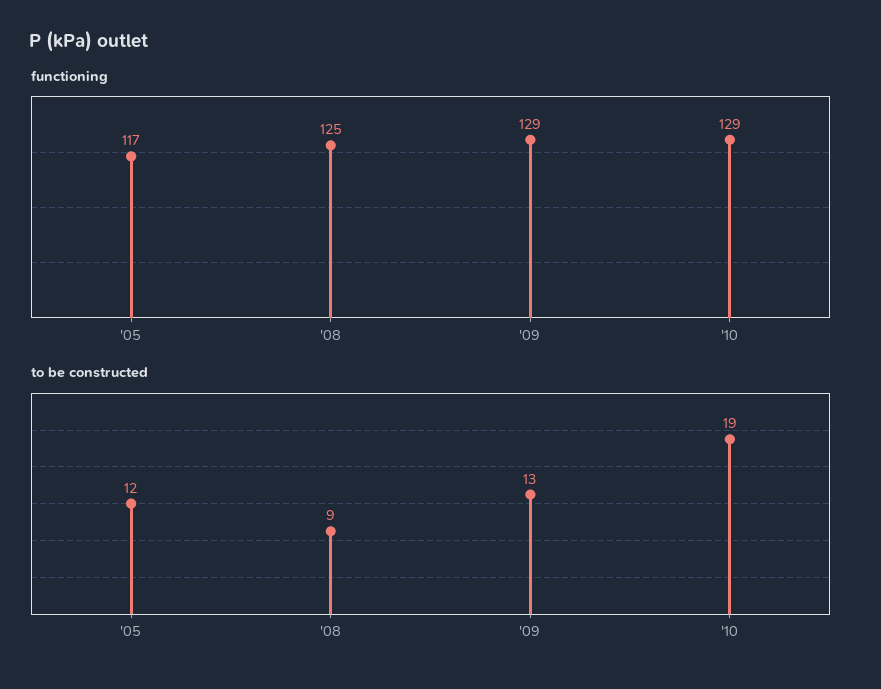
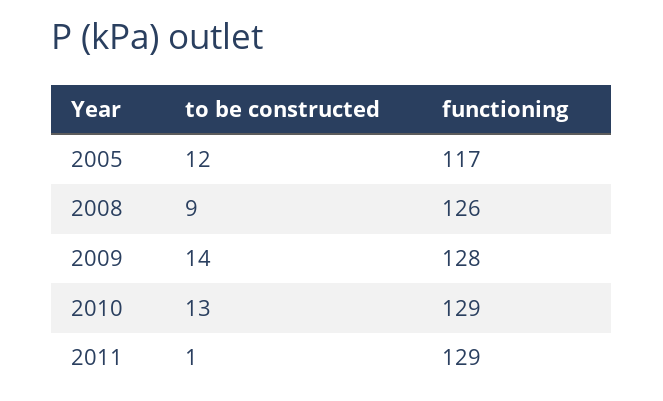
functioning, '08: 125 -> 126
functioning, '09: 129 -> 128
to be constructed, '09: 13 -> 14
to be constructed, '10: 19 -> 13
to be constructed, 2011: none -> 1
functioning, 2011: none -> 129

